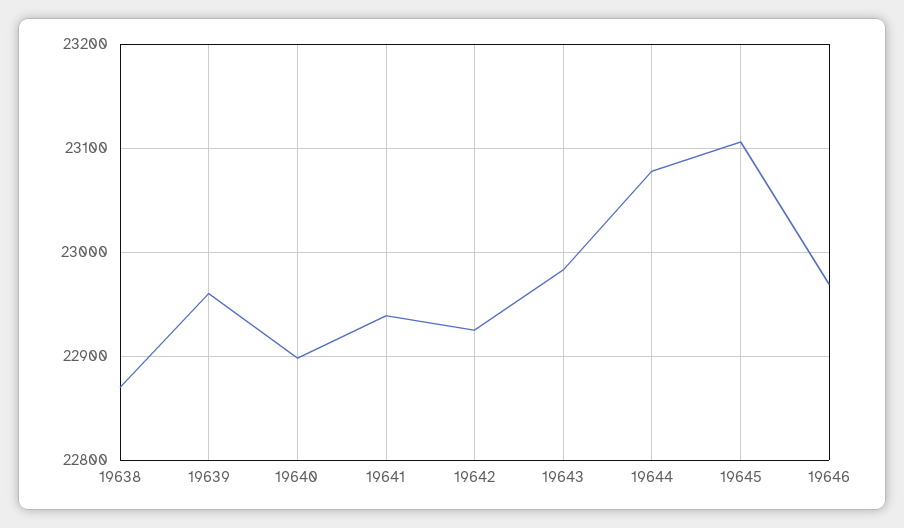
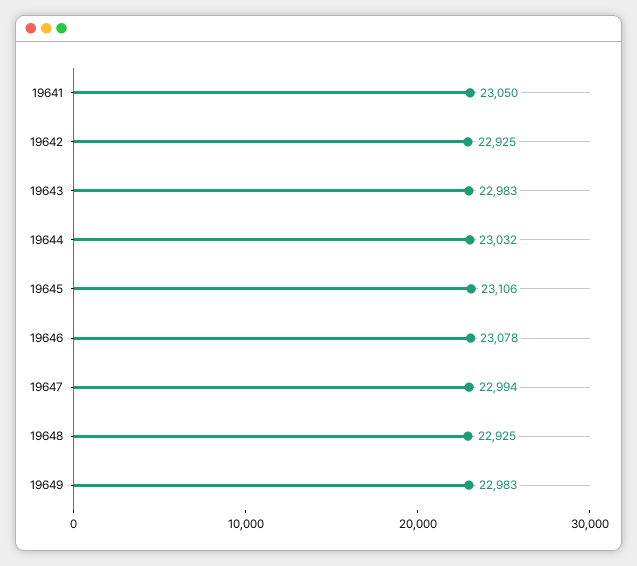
19638: 22870 -> none
19639: 22960 -> none
19640: 22900 -> none
19641: 22940 -> 23050
19644: 23080 -> 23032
19646: 22970 -> 23078
19647: none -> 22994
19648: none -> 22925
19649: none -> 22983

